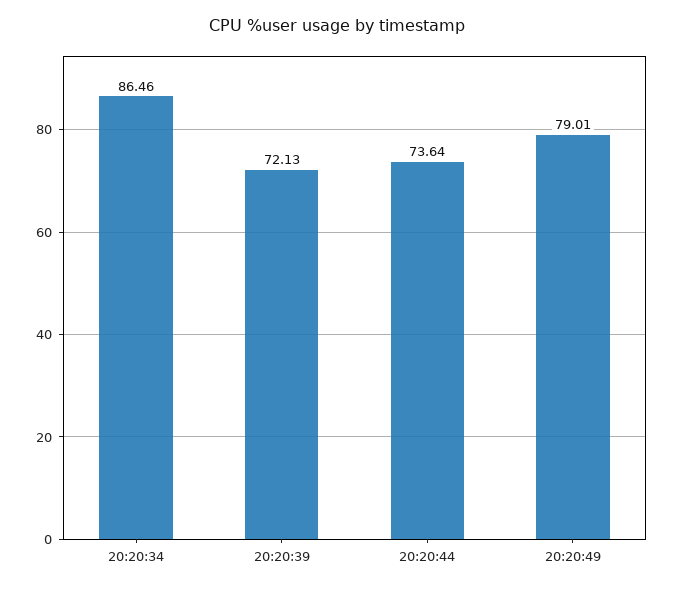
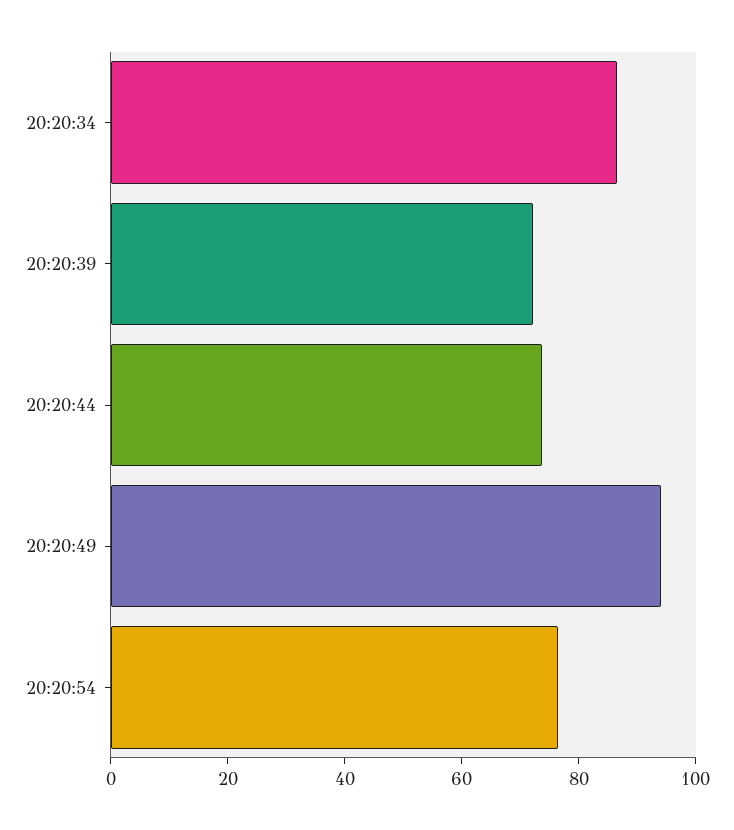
20:20:49: 79.01 -> 95
20:20:54: none -> 75

